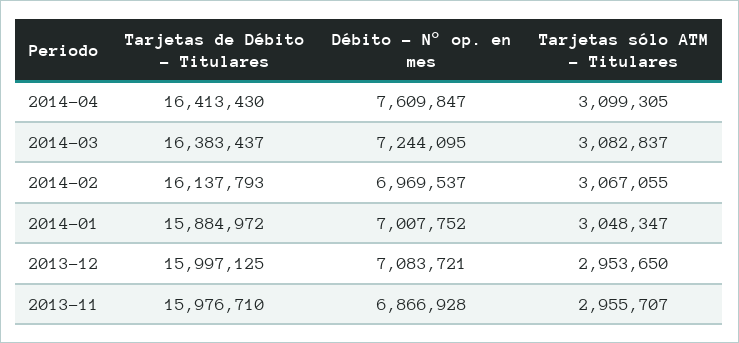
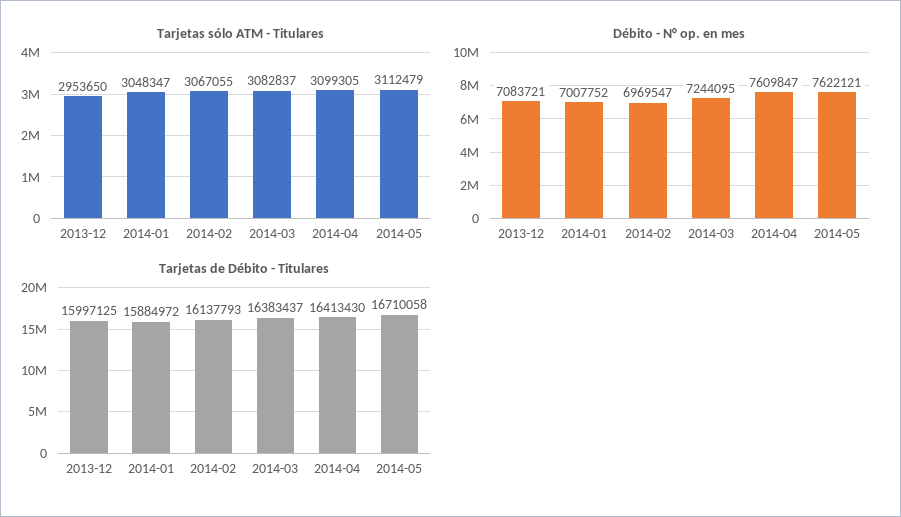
Débito - N° op. en mes, 2014-02: 6969537 -> 6969547
Tarjetas de Débito - Titulares, 2013-11: 15976710 -> none
Débito - N° op. en mes, 2013-11: 6866928 -> none
Tarjetas sólo ATM - Titulares, 2013-11: 2955707 -> none
Tarjetas sólo ATM - Titulares, 2014-05: none -> 3112479
Débito - N° op. en mes, 2014-05: none -> 7622121
Tarjetas de Débito - Titulares, 2014-05: none -> 16710058

